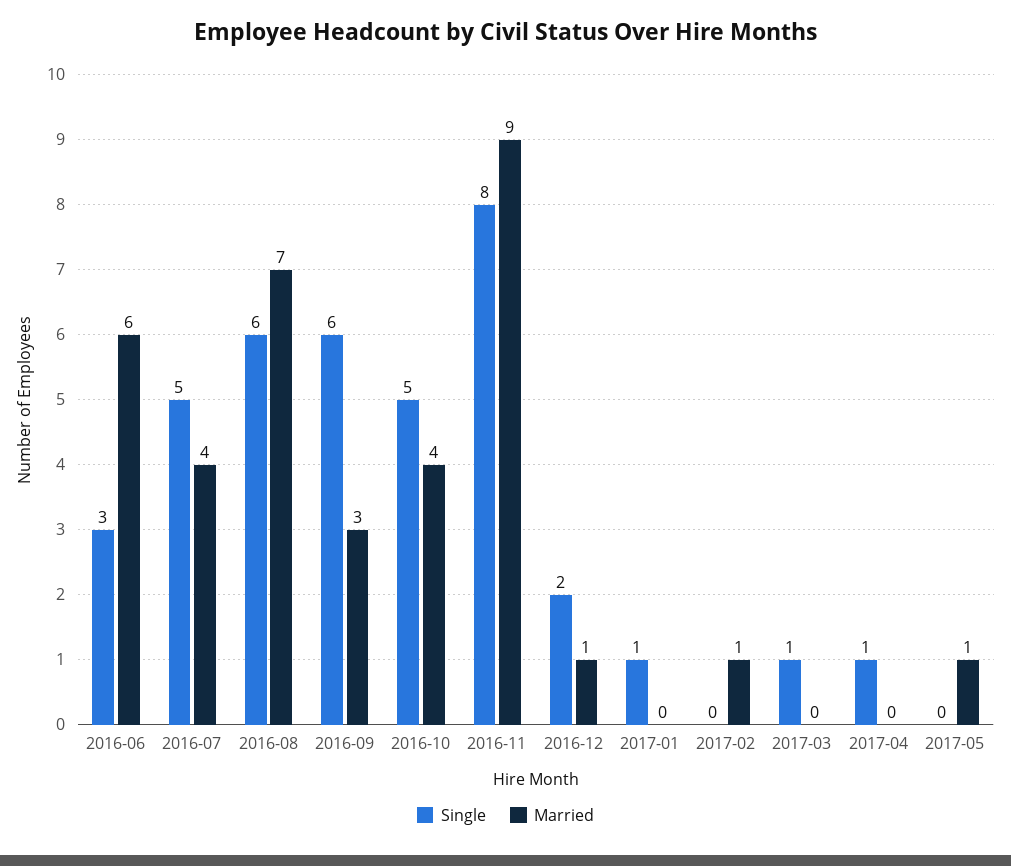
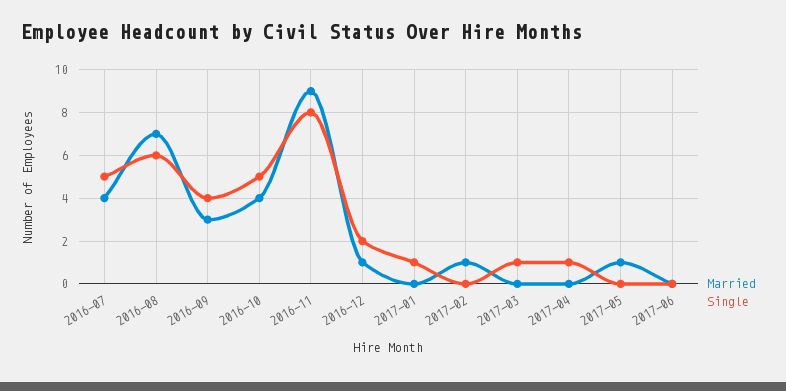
Single, 2016-06: 3 -> none
Married, 2016-06: 6 -> none
Single, 2016-09: 6 -> 4
Married, 2017-06: none -> 0
Single, 2017-06: none -> 0

